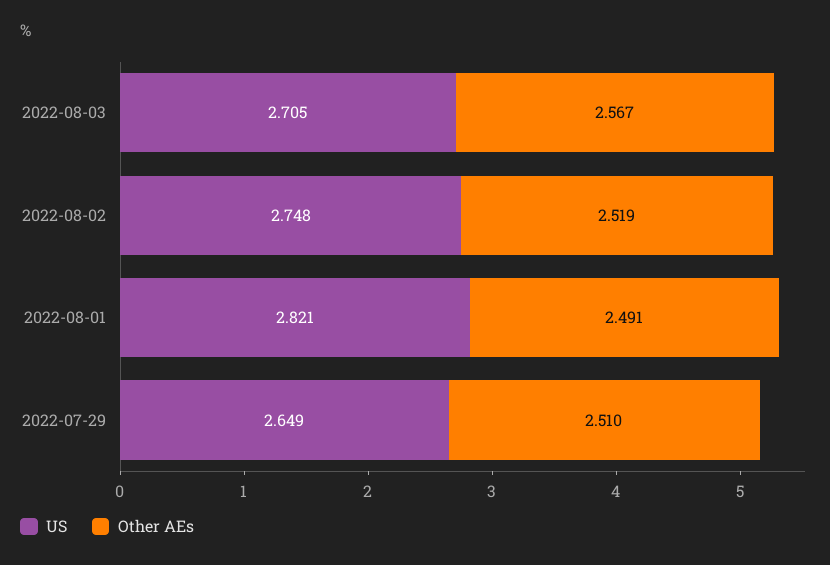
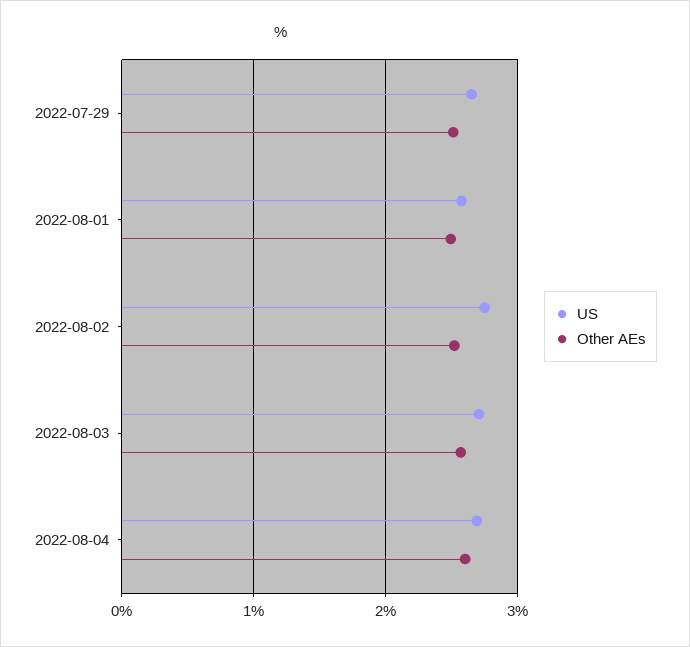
US, 2022-08-01: 2.821 -> 2.6
US, 2022-08-04: none -> 2.7
Other AEs, 2022-08-04: none -> 2.6

